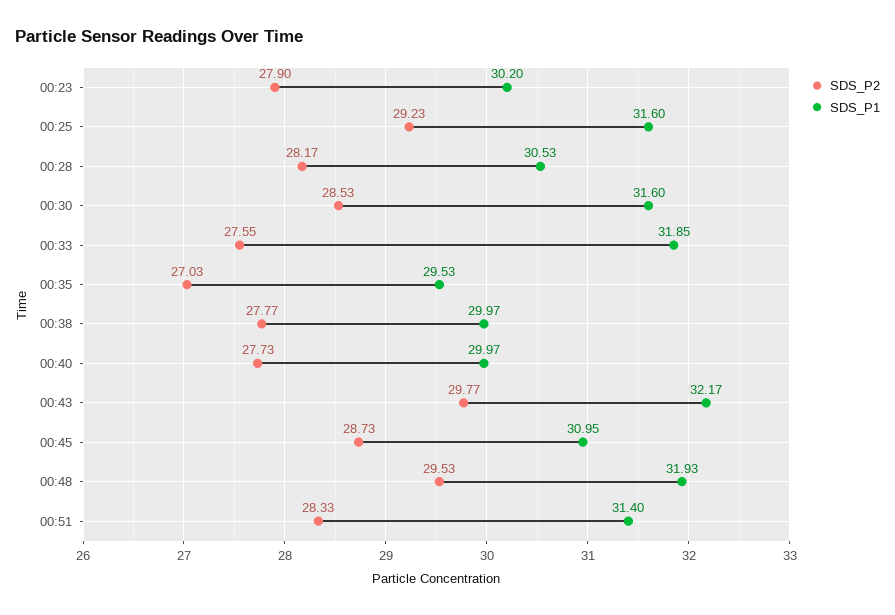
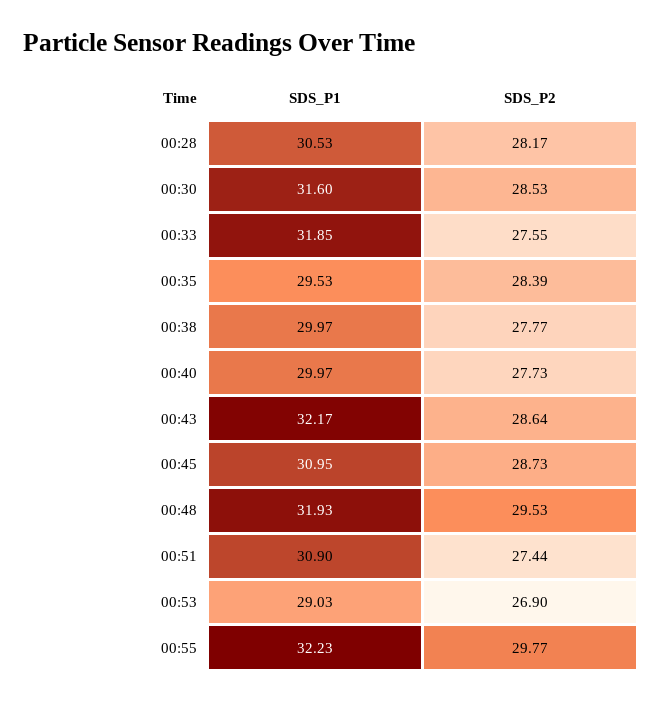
SDS_P2, 00:23: 27.9 -> none
SDS_P1, 00:23: 30.2 -> none
SDS_P2, 00:25: 29.23 -> none
SDS_P1, 00:25: 31.6 -> none
SDS_P2, 00:35: 27.03 -> 28.39
SDS_P2, 00:43: 29.77 -> 28.64
SDS_P2, 00:51: 28.33 -> 27.44
SDS_P1, 00:51: 31.4 -> 30.9
SDS_P1, 00:53: none -> 29.03
SDS_P2, 00:53: none -> 26.9
SDS_P1, 00:55: none -> 32.23
SDS_P2, 00:55: none -> 29.77

